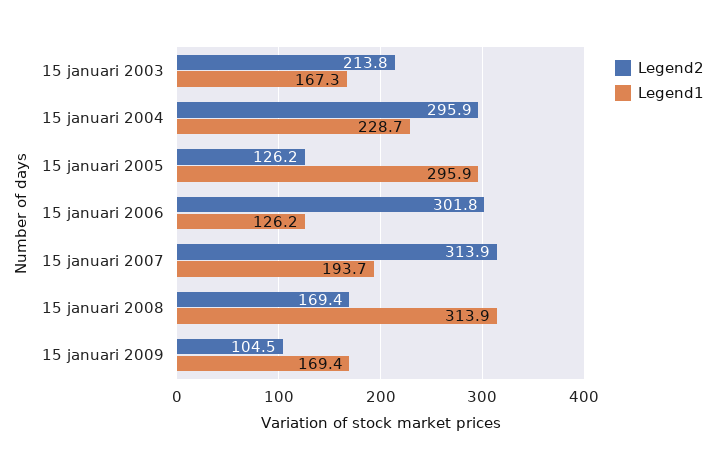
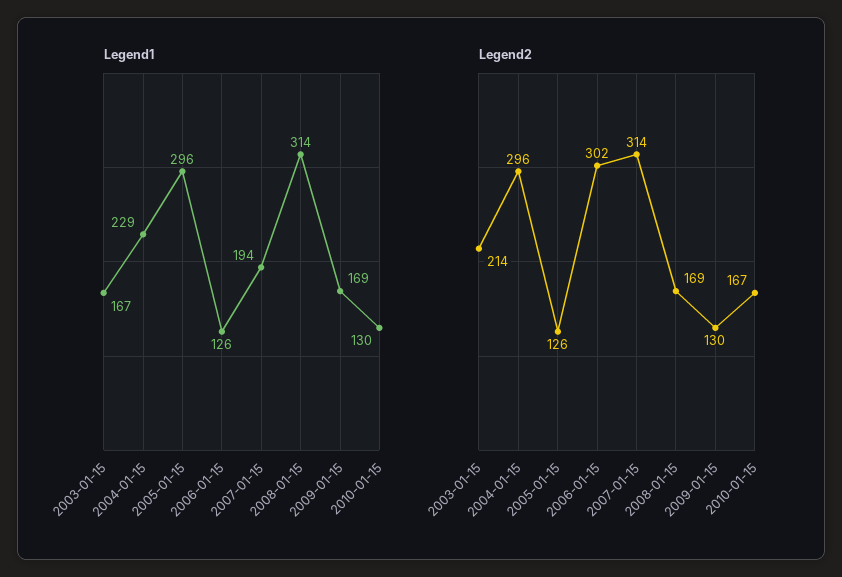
Legend2, 15 januari 2009: 104.5 -> 130
Legend1, 2010-01-15: none -> 130
Legend2, 2010-01-15: none -> 167

